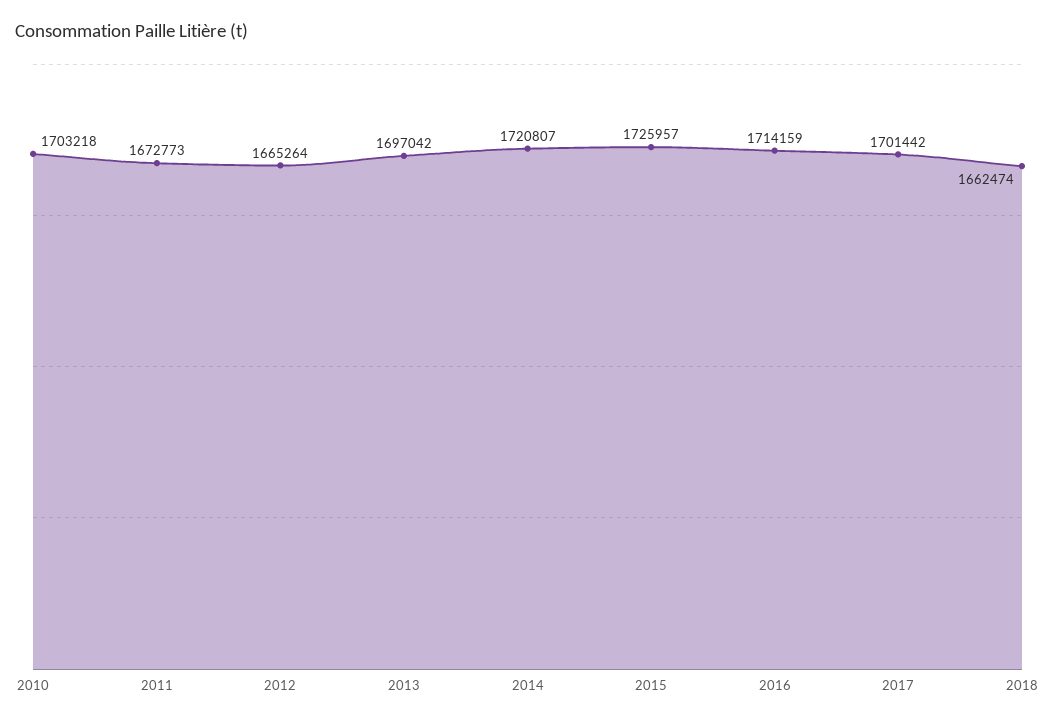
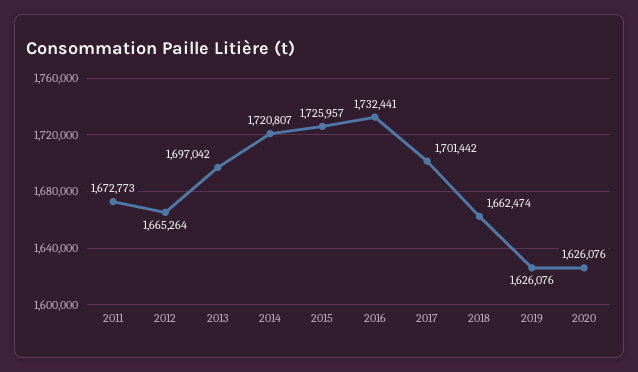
2010: 1703218 -> none
2016: 1714159 -> 1732441
2019: none -> 1626076
2020: none -> 1626076

